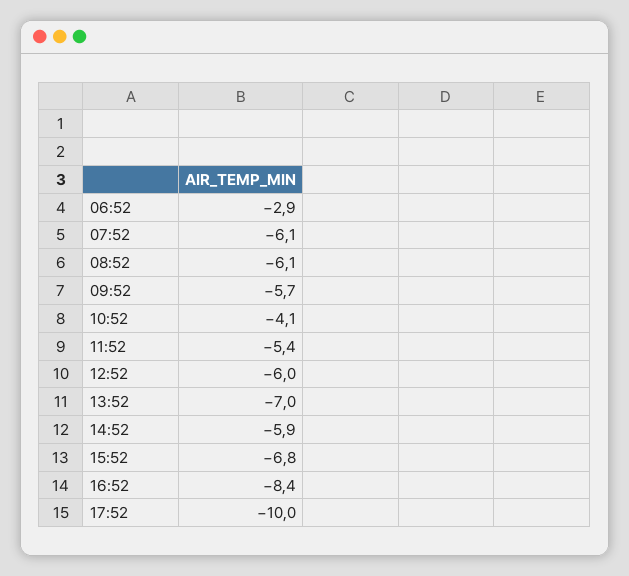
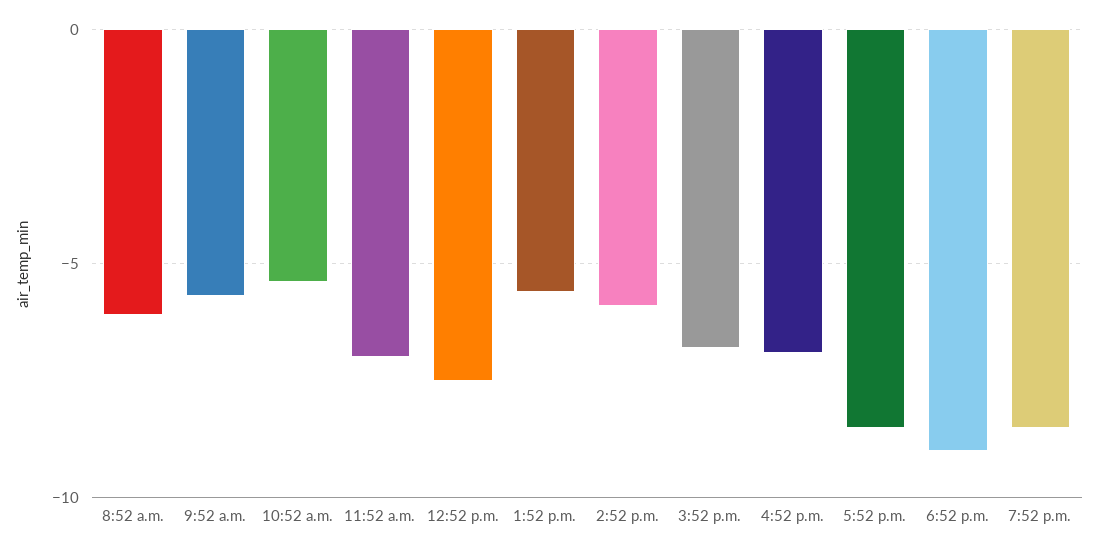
06:52: -2.9 -> none
07:52: -6.1 -> none
10:52: -4.1 -> -5.5
11:52: -5.4 -> -7
12:52: -6 -> -7.5
13:52: -7 -> -5.5
16:52: -8.4 -> -7
17:52: -10 -> -8.5
6:52 p.m.: none -> -9
7:52 p.m.: none -> -8.5

